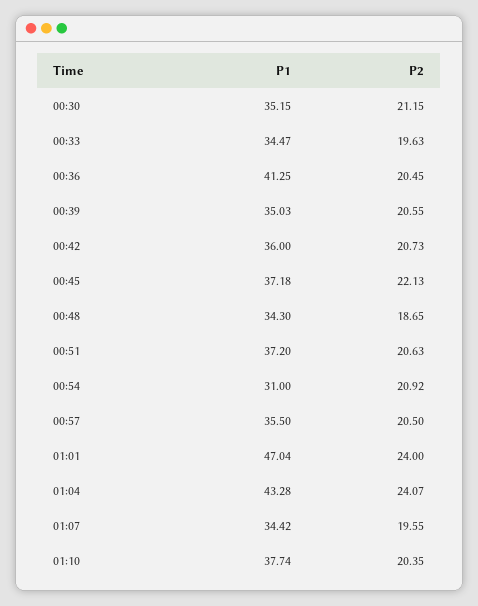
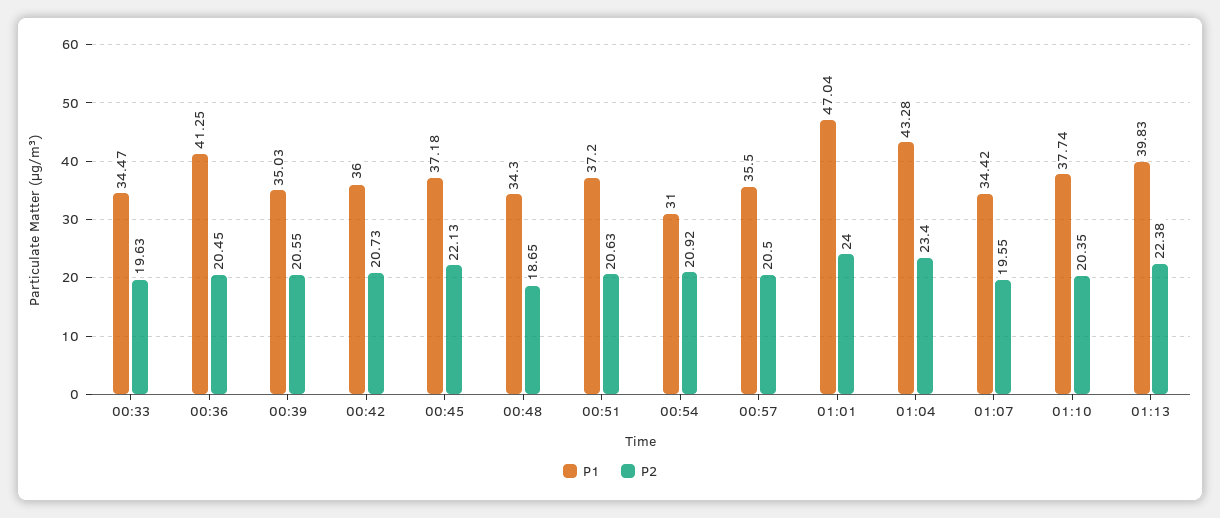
P1, 00:30: 35.15 -> none
P2, 00:30: 21.15 -> none
P2, 01:04: 24.07 -> 23.4
P1, 01:13: none -> 39.83
P2, 01:13: none -> 22.38

